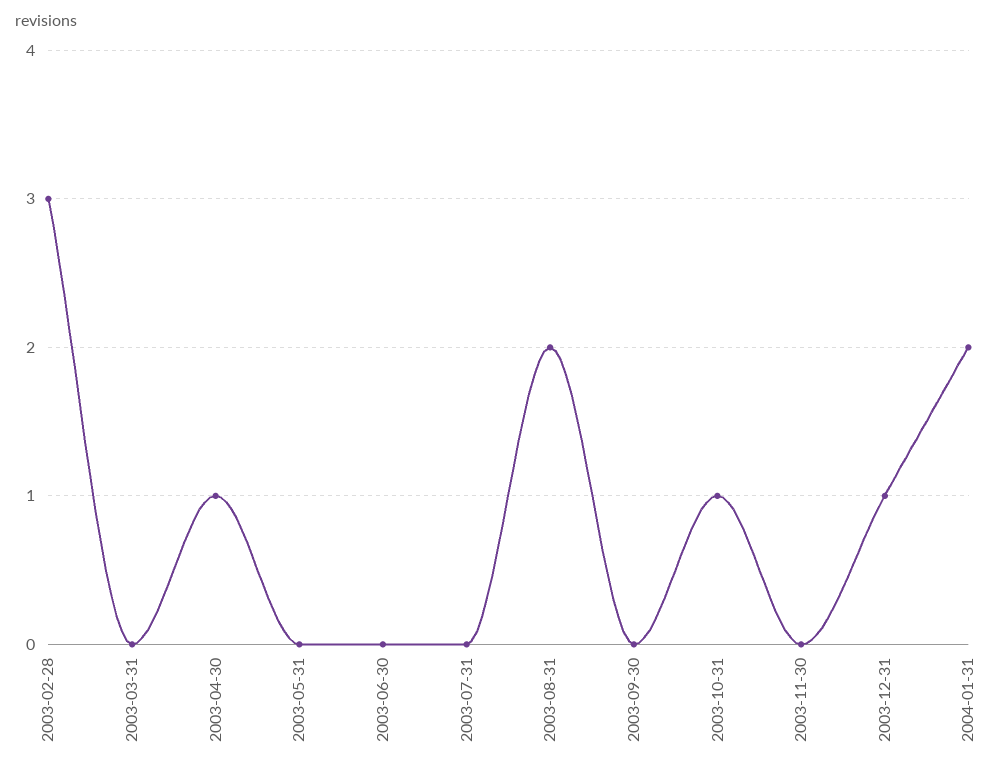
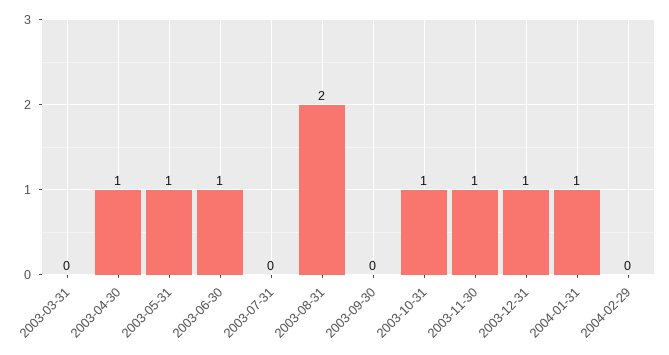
2003-02-28: 3 -> none
2003-05-31: 0 -> 1
2003-06-30: 0 -> 1
2003-11-30: 0 -> 1
2004-01-31: 2 -> 1
2004-02-29: none -> 0

